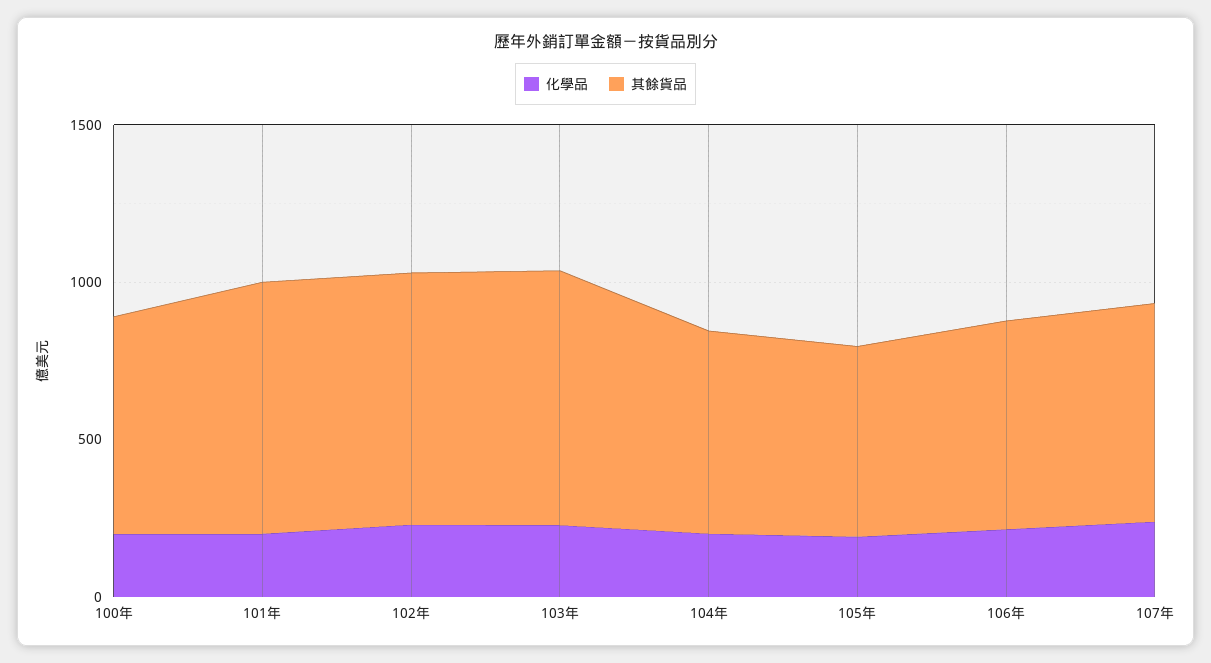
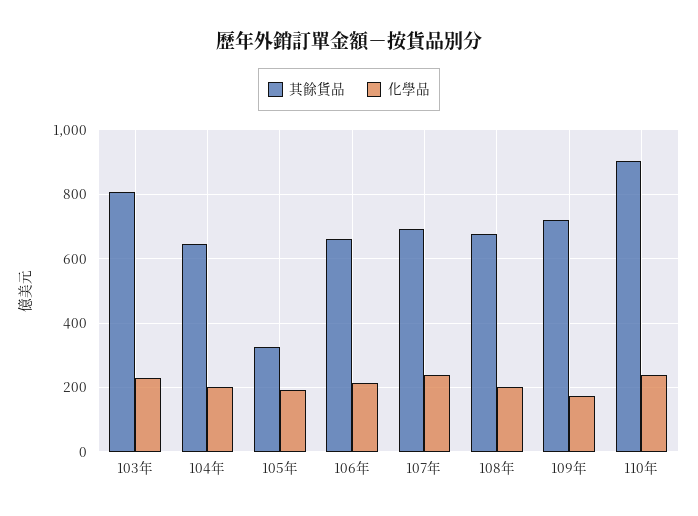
化學品, 100年: 200 -> none
其餘貨品, 100年: 700 -> none
化學品, 101年: 200 -> none
其餘貨品, 101年: 800 -> none
化學品, 102年: 200 -> none
其餘貨品, 102年: 800 -> none
其餘貨品, 105年: 600 -> 320
其餘貨品, 108年: none -> 680
化學品, 108年: none -> 200
其餘貨品, 109年: none -> 720
化學品, 109年: none -> 180
其餘貨品, 110年: none -> 900
化學品, 110年: none -> 240

